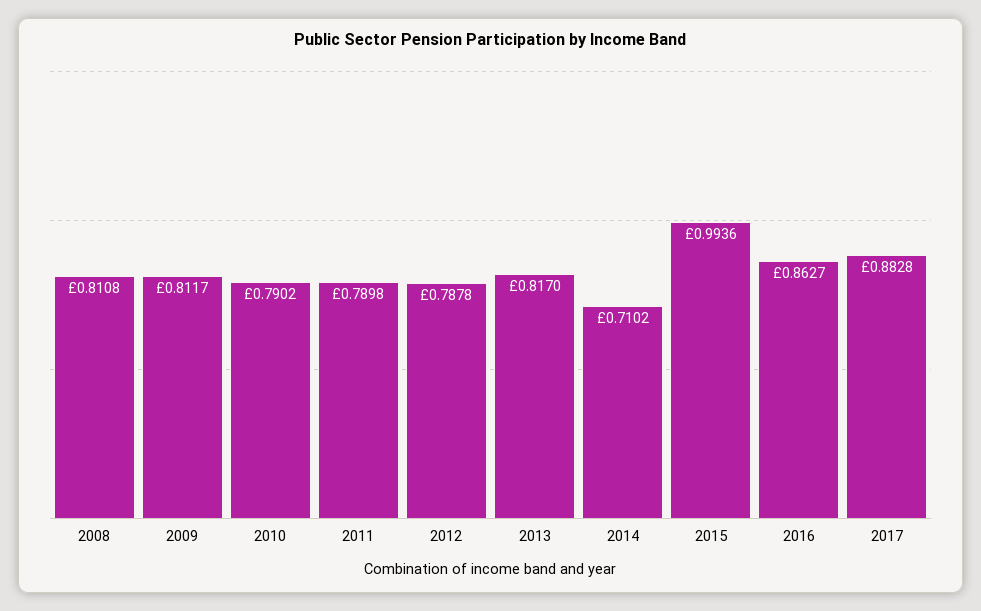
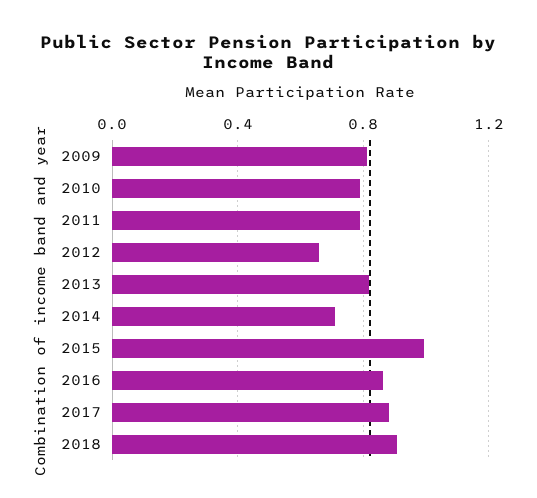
2008: 0.8108 -> none
2012: 0.7878 -> 0.65
2018: none -> 0.9

